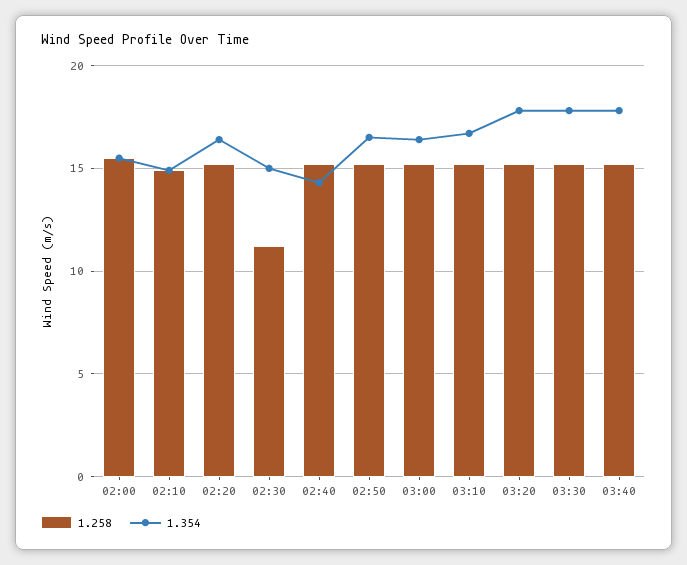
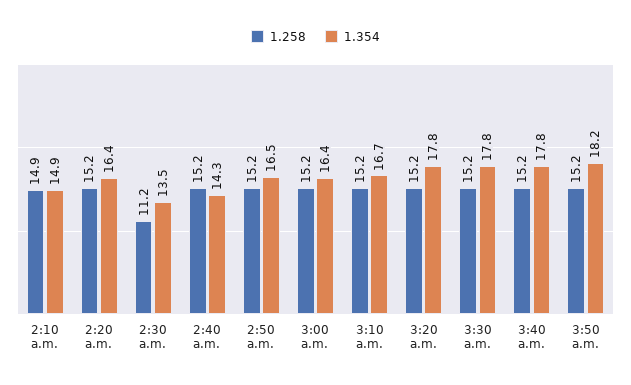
1.258, 02:00: 15.5 -> none
1.354, 02:00: 15.5 -> none
1.354, 02:30: 15 -> 13.5
1.258, 3:50 a.m.: none -> 15.2
1.354, 3:50 a.m.: none -> 18.2

